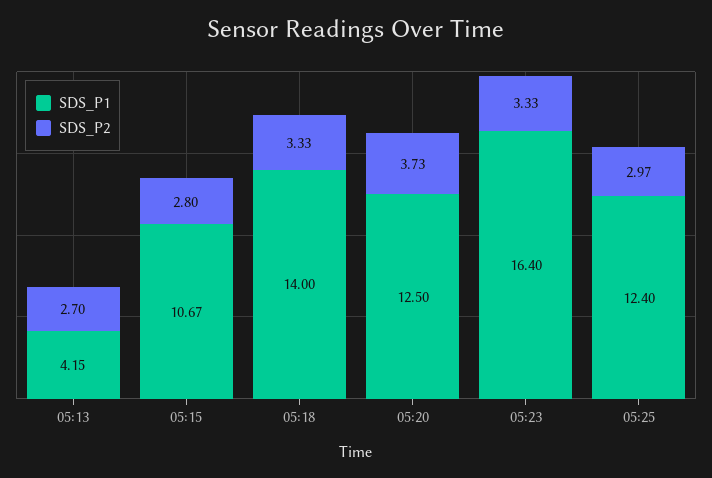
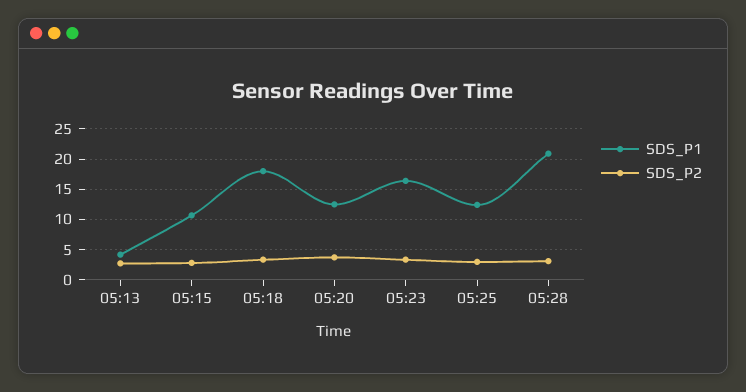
SDS_P1, 05:18: 14 -> 18
SDS_P1, 05:28: none -> 21
SDS_P2, 05:28: none -> 3

